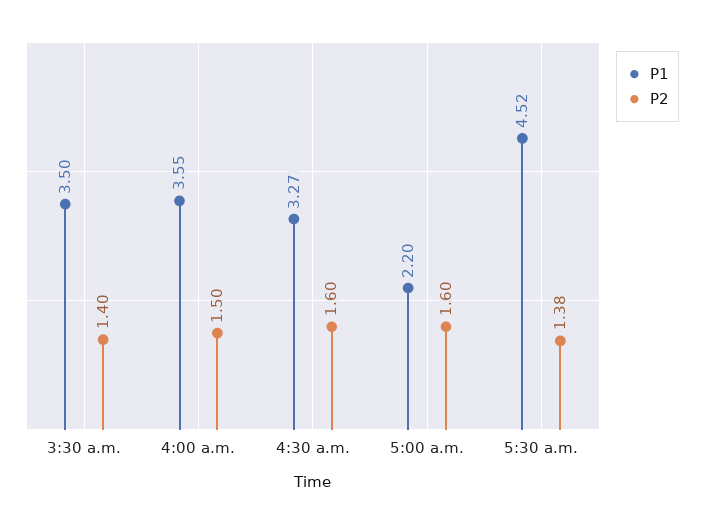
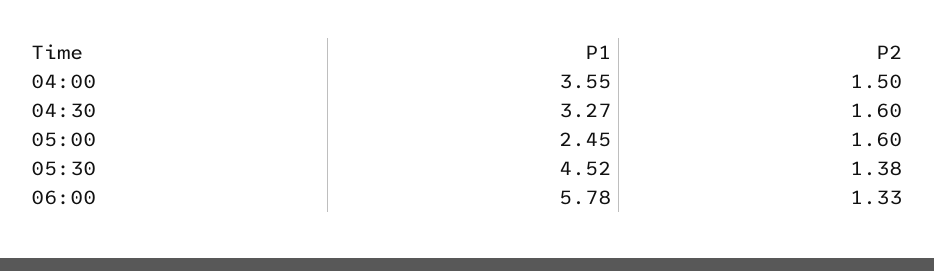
P1, 3:30 a.m.: 3.5 -> none
P2, 3:30 a.m.: 1.4 -> none
P1, 5:00 a.m.: 2.2 -> 2.45
P1, 06:00: none -> 5.78
P2, 06:00: none -> 1.33

